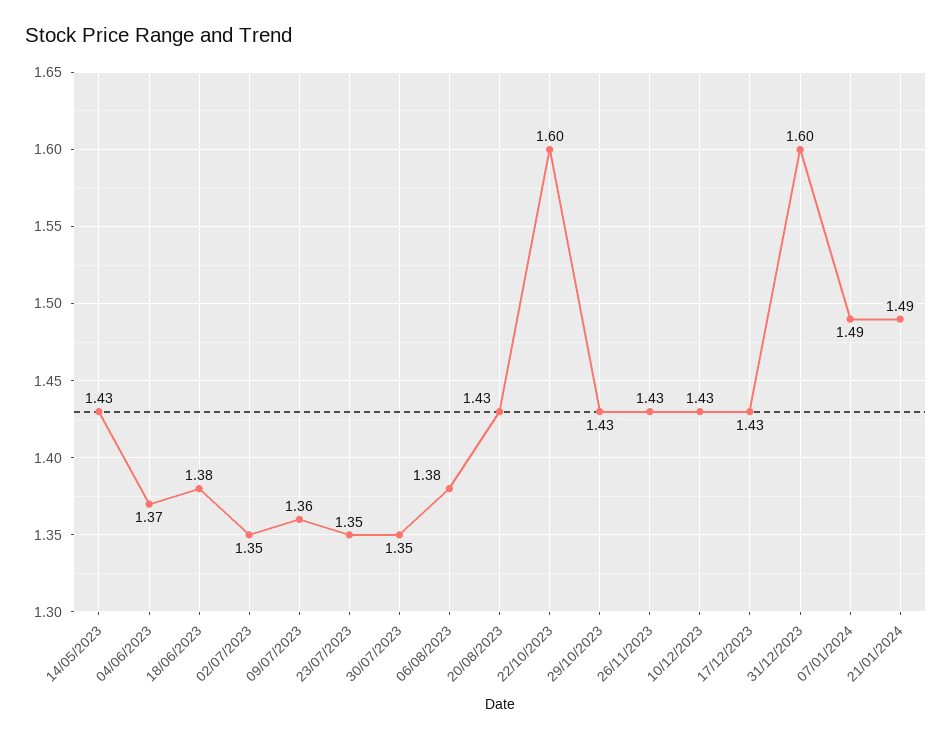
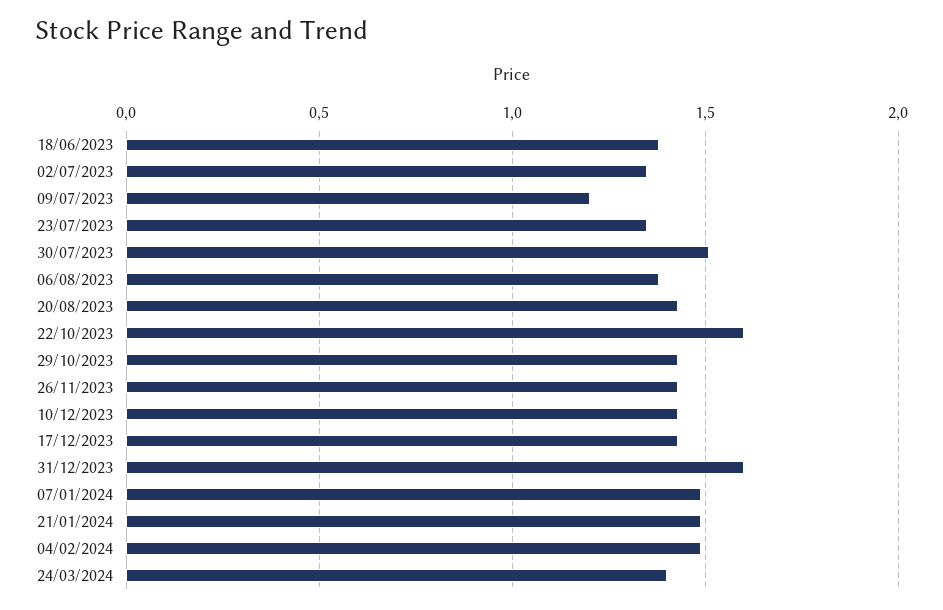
14/05/2023: 1.43 -> none
04/06/2023: 1.37 -> none
09/07/2023: 1.36 -> 1.2
30/07/2023: 1.35 -> 1.5
04/02/2024: none -> 1.5
24/03/2024: none -> 1.4

